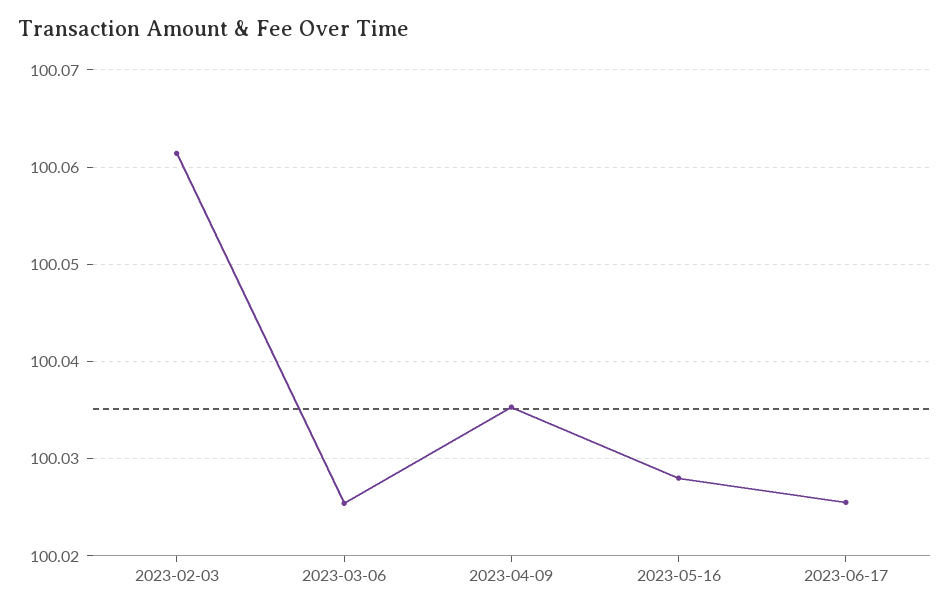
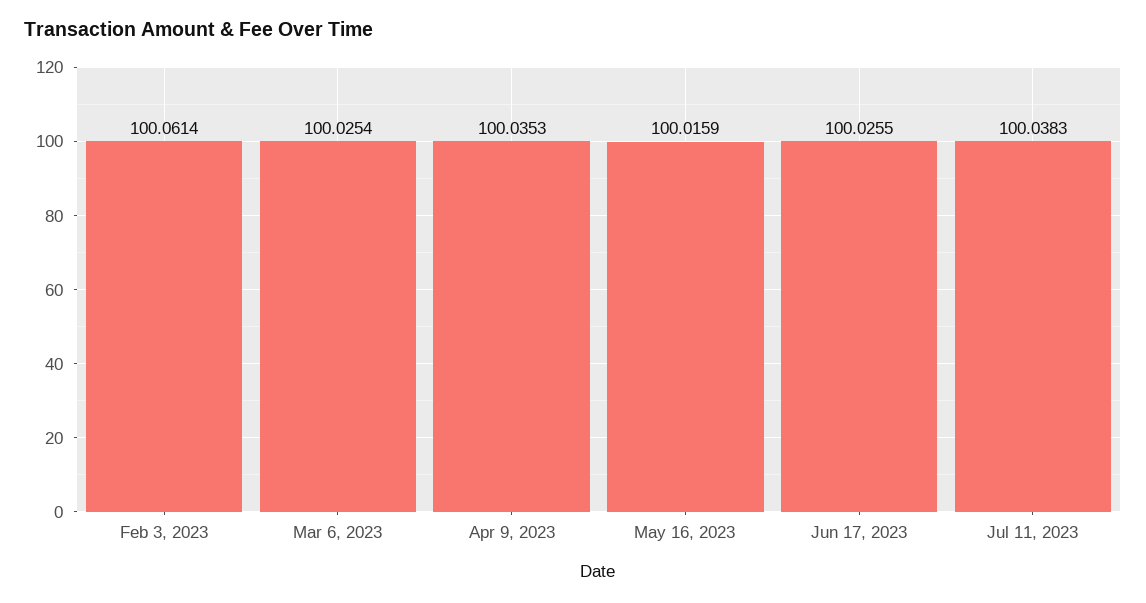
2023-05-16: 100.028 -> 100.0159
Jul 11, 2023: none -> 100.0383

